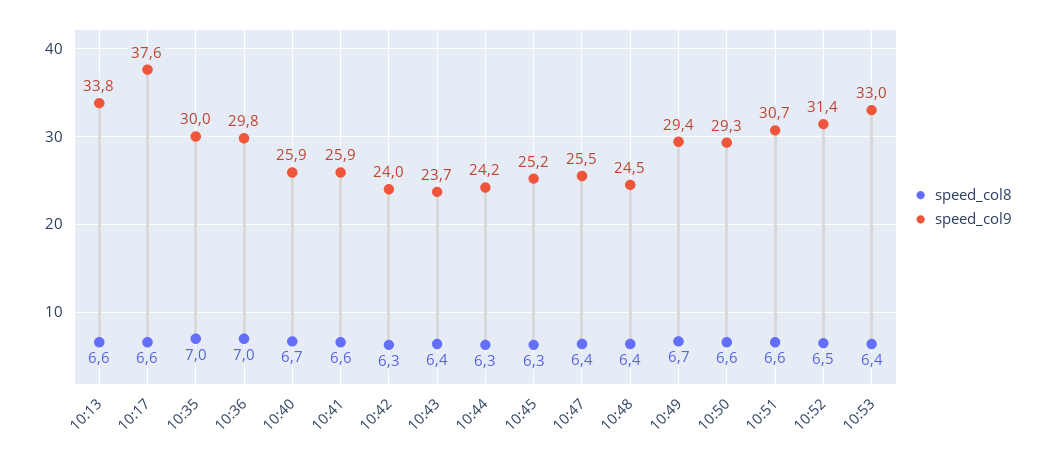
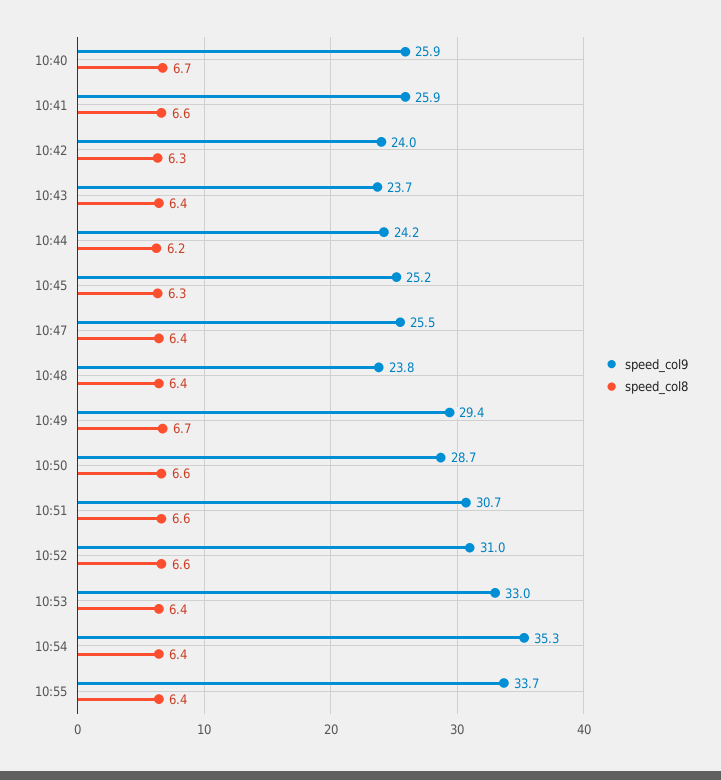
speed_col8, 10:13: 6.6 -> none
speed_col9, 10:13: 33.8 -> none
speed_col8, 10:17: 6.6 -> none
speed_col9, 10:17: 37.6 -> none
speed_col8, 10:35: 7 -> none
speed_col9, 10:35: 30 -> none
speed_col8, 10:36: 7 -> none
speed_col9, 10:36: 29.8 -> none
speed_col8, 10:44: 6.3 -> 6.2
speed_col9, 10:48: 24.5 -> 23.8
speed_col9, 10:50: 29.3 -> 28.7
speed_col8, 10:52: 6.5 -> 6.6
speed_col9, 10:52: 31.4 -> 31
speed_col9, 10:54: none -> 35.3
speed_col8, 10:54: none -> 6.4
speed_col9, 10:55: none -> 33.7
speed_col8, 10:55: none -> 6.4

